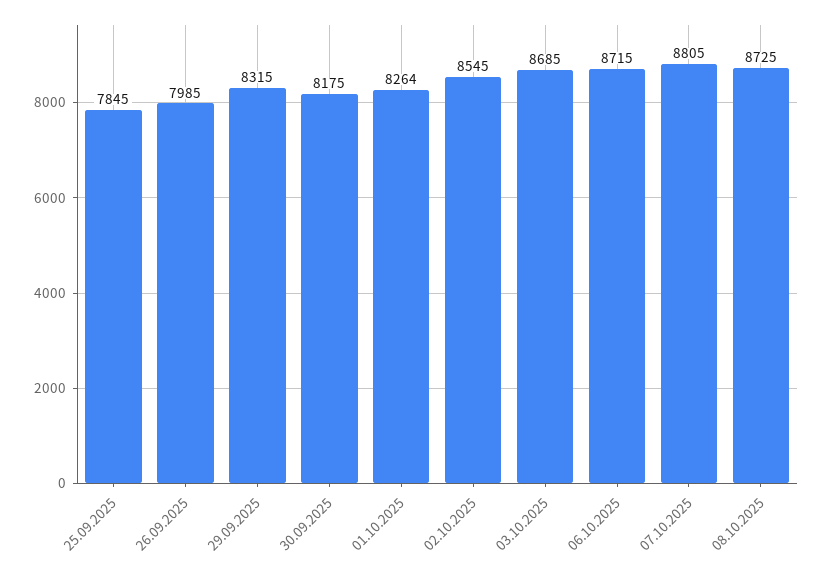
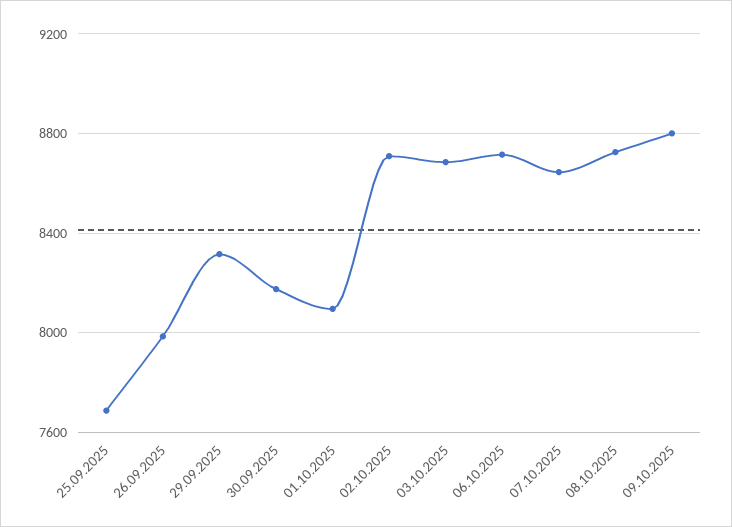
25.09.2025: 7845 -> 7700
01.10.2025: 8264 -> 8100
02.10.2025: 8545 -> 8700
07.10.2025: 8805 -> 8650
09.10.2025: none -> 8800

